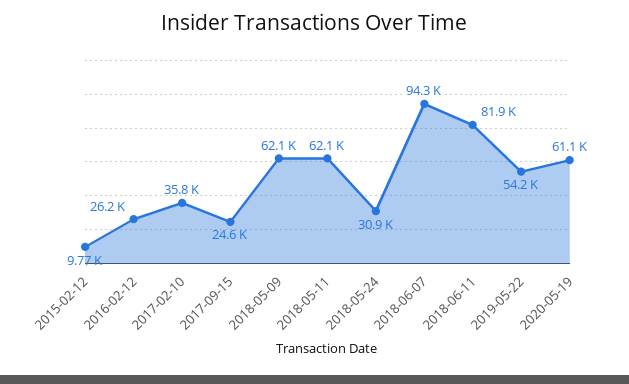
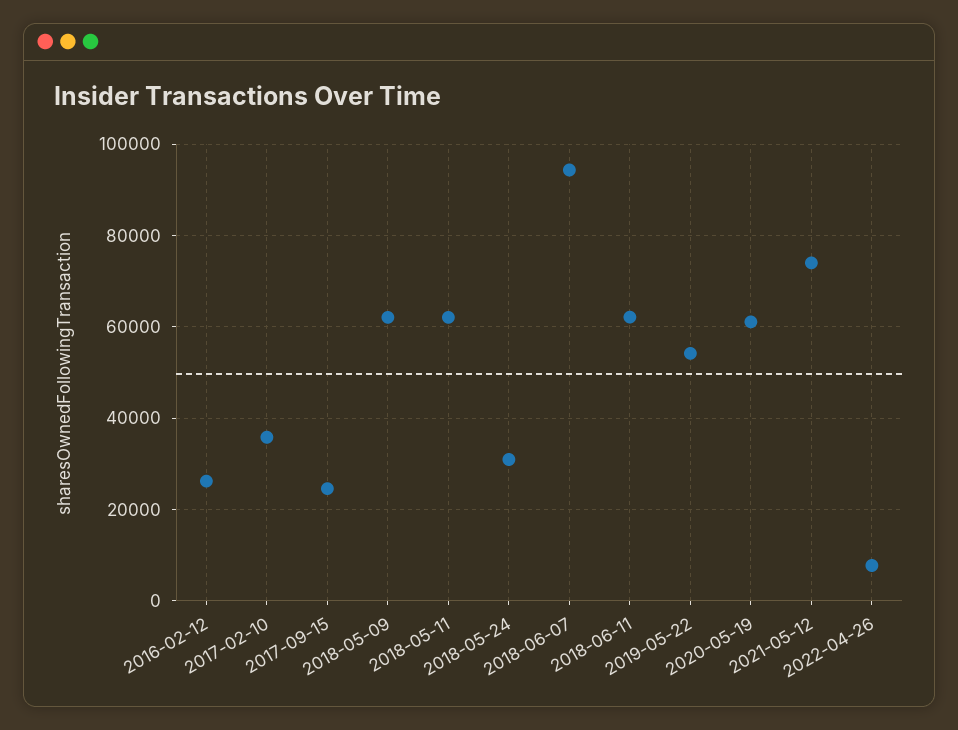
2015-02-12: 9770 -> none
2018-06-11: 81900 -> 62000
2021-05-12: none -> 74000
2022-04-26: none -> 8000

